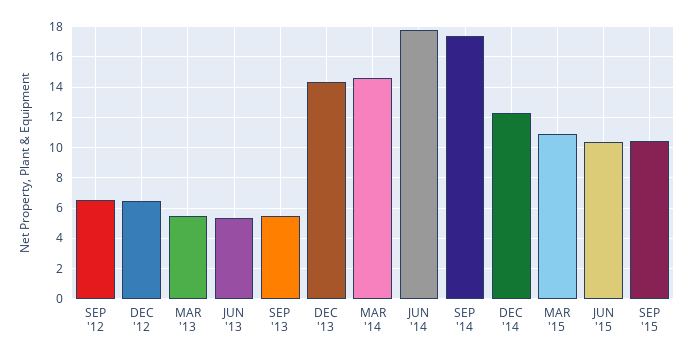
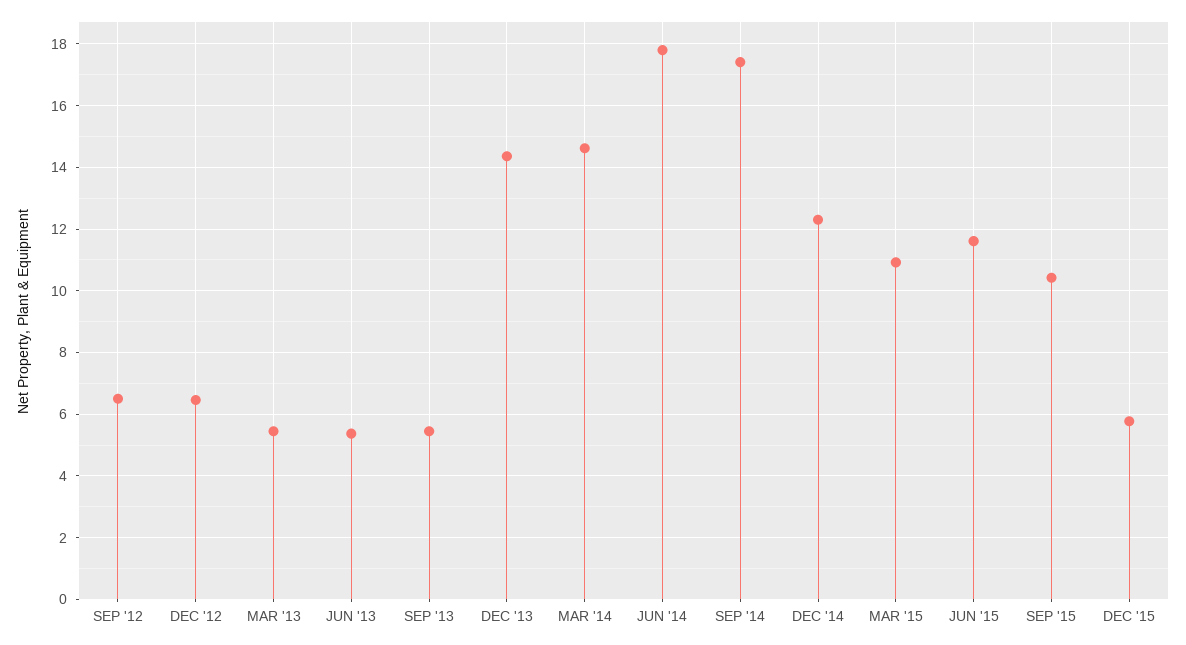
JUN '15: 10.5 -> 11.6
DEC '15: none -> 5.8

